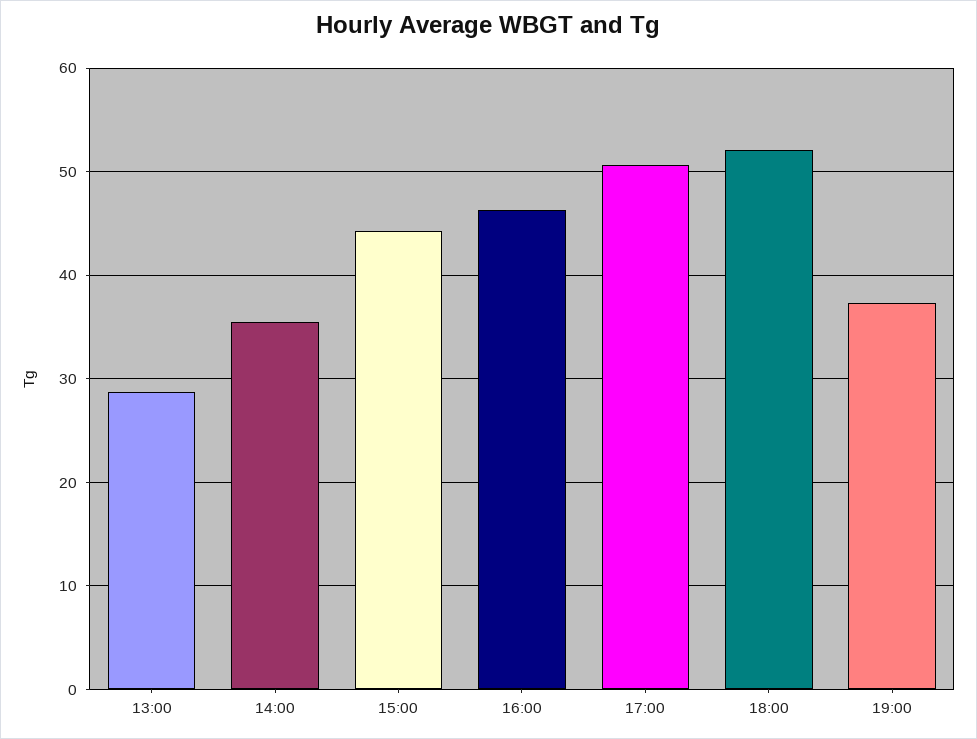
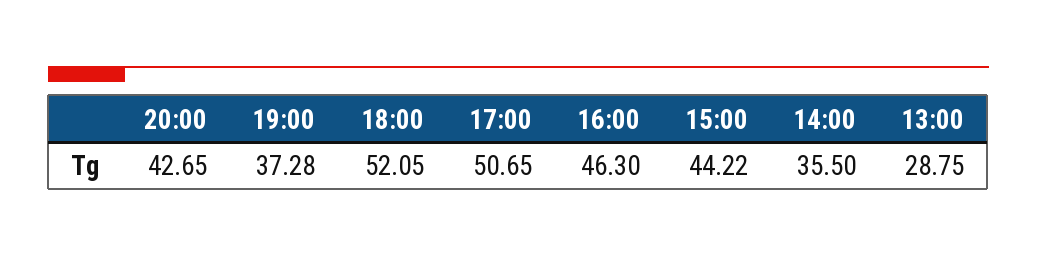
20:00: none -> 42.65

